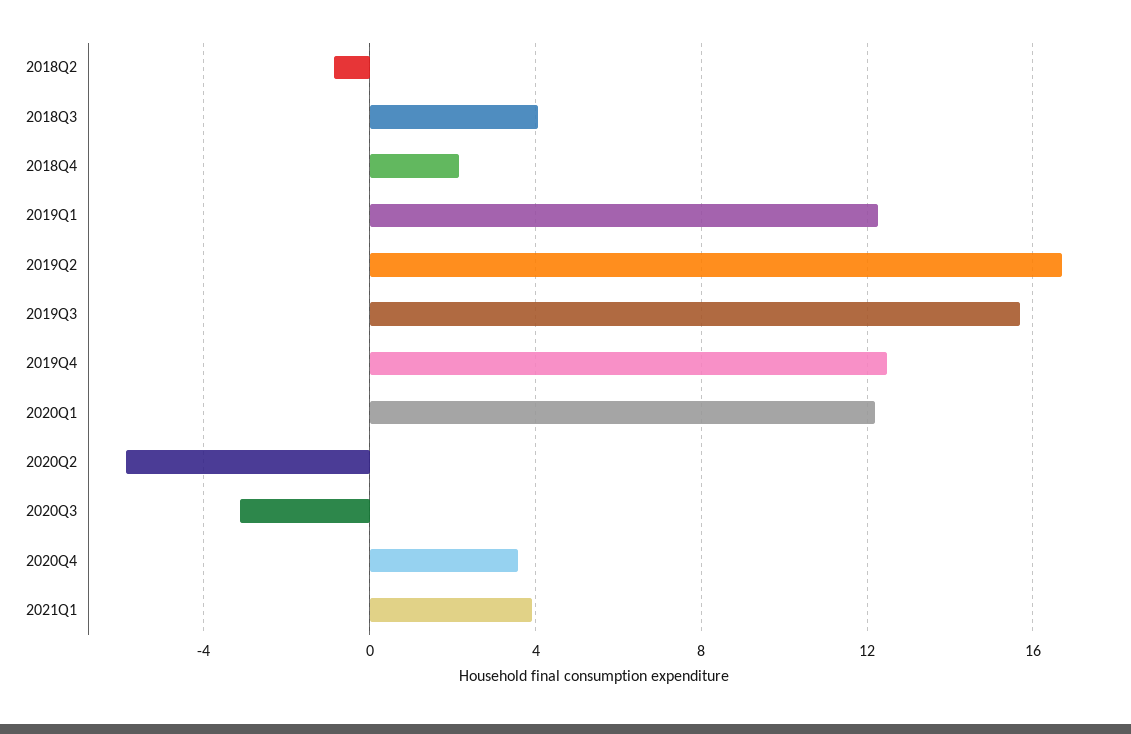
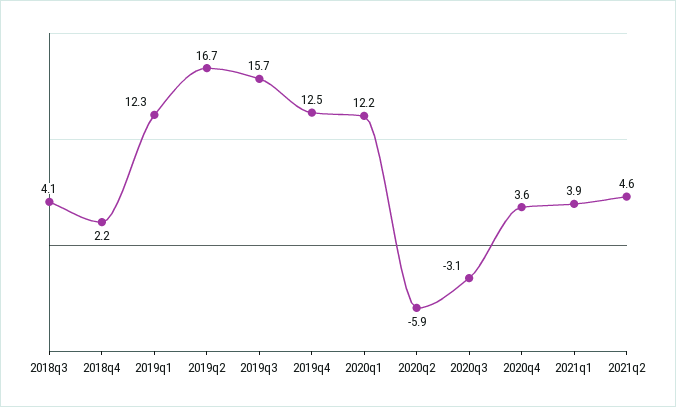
2018Q2: -1 -> none
2021q2: none -> 4.6

